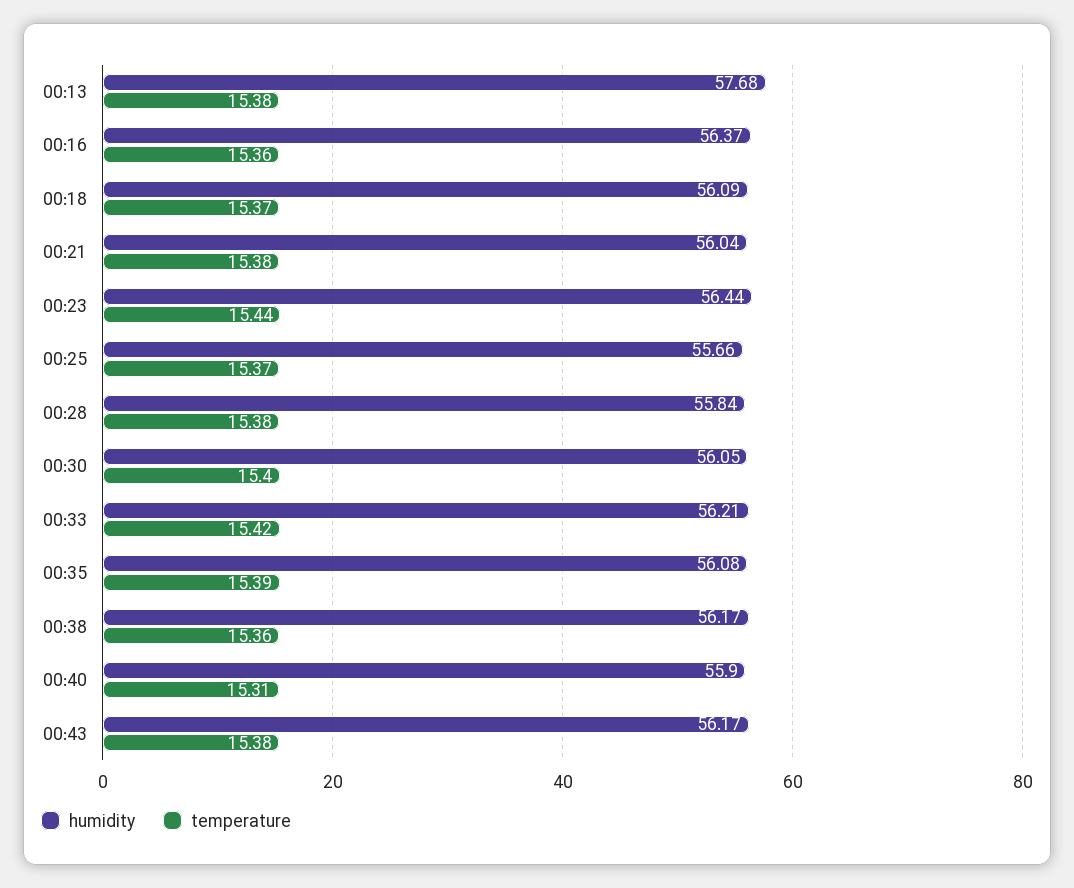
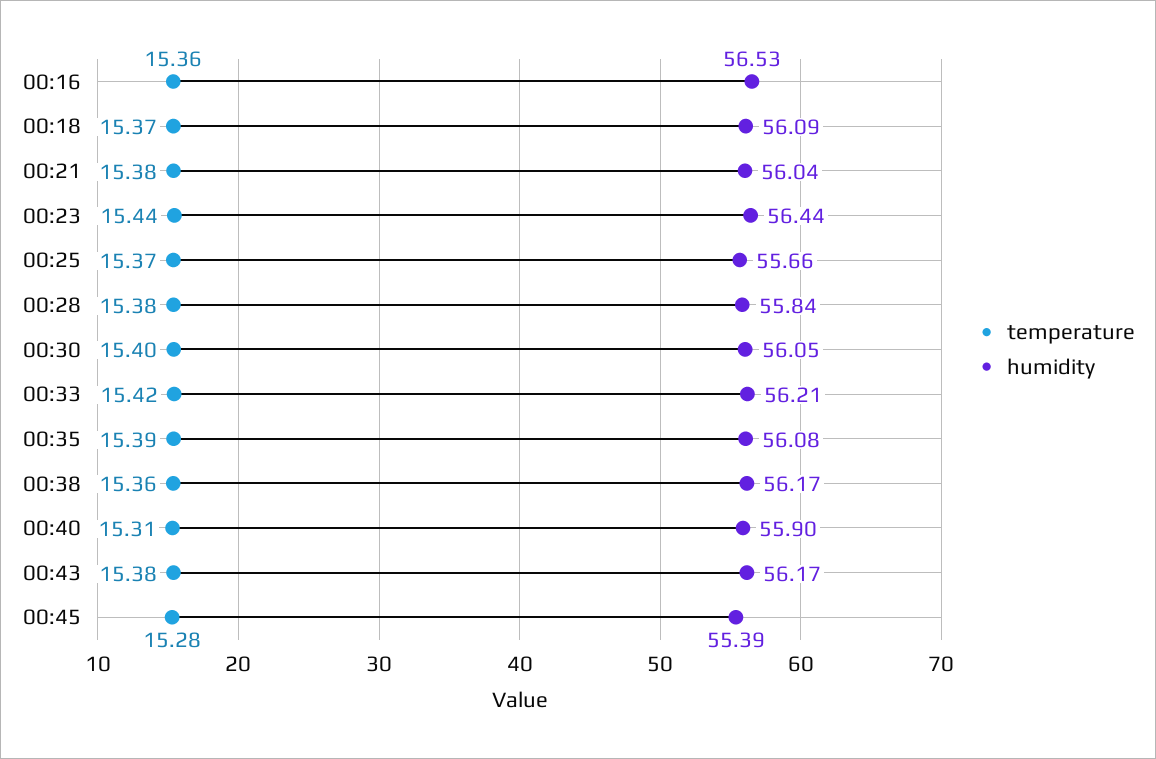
humidity, 00:13: 57.68 -> none
temperature, 00:13: 15.38 -> none
humidity, 00:16: 56.37 -> 56.53
temperature, 00:45: none -> 15.28
humidity, 00:45: none -> 55.39

